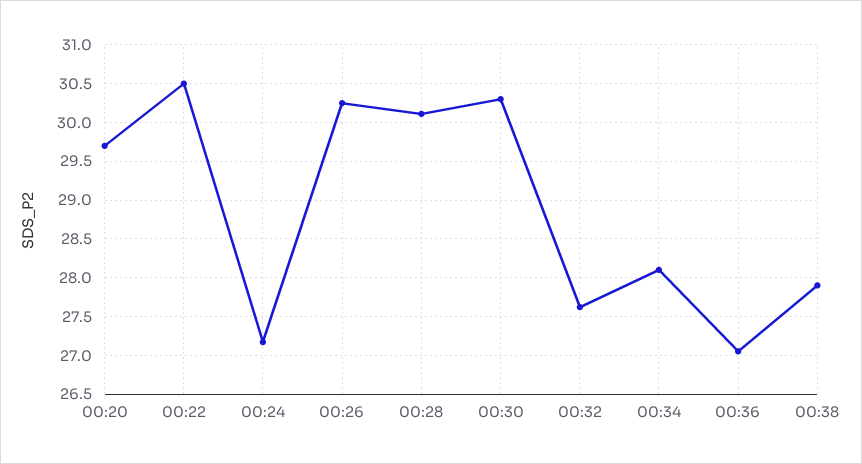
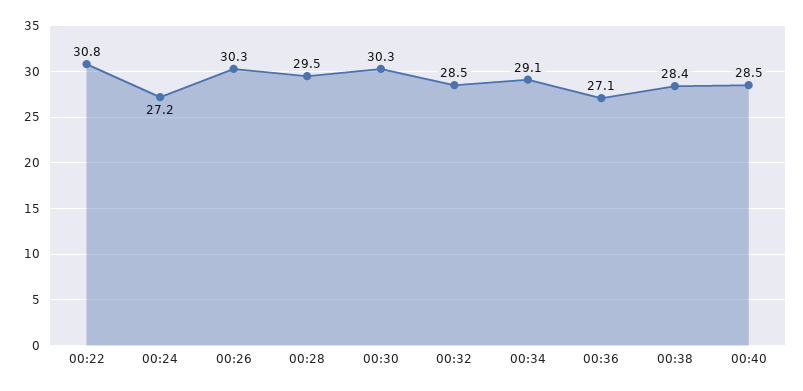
00:20: 29.7 -> none
00:22: 30.5 -> 30.8
00:28: 30.1 -> 29.5
00:32: 27.6 -> 28.5
00:34: 28.1 -> 29.1
00:38: 27.9 -> 28.4
00:40: none -> 28.5

